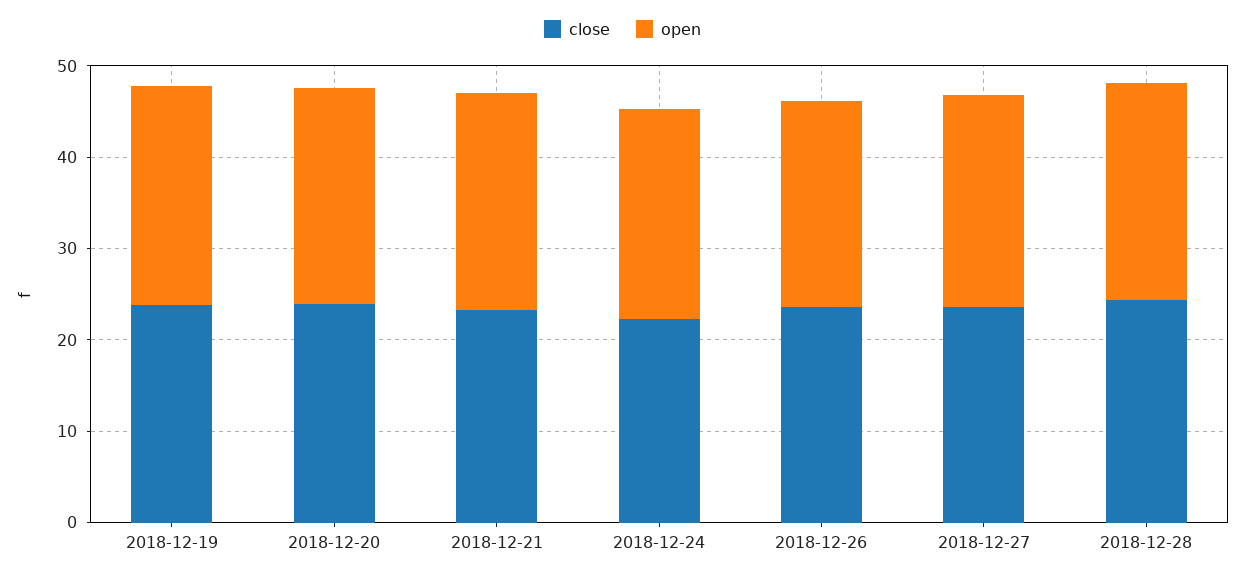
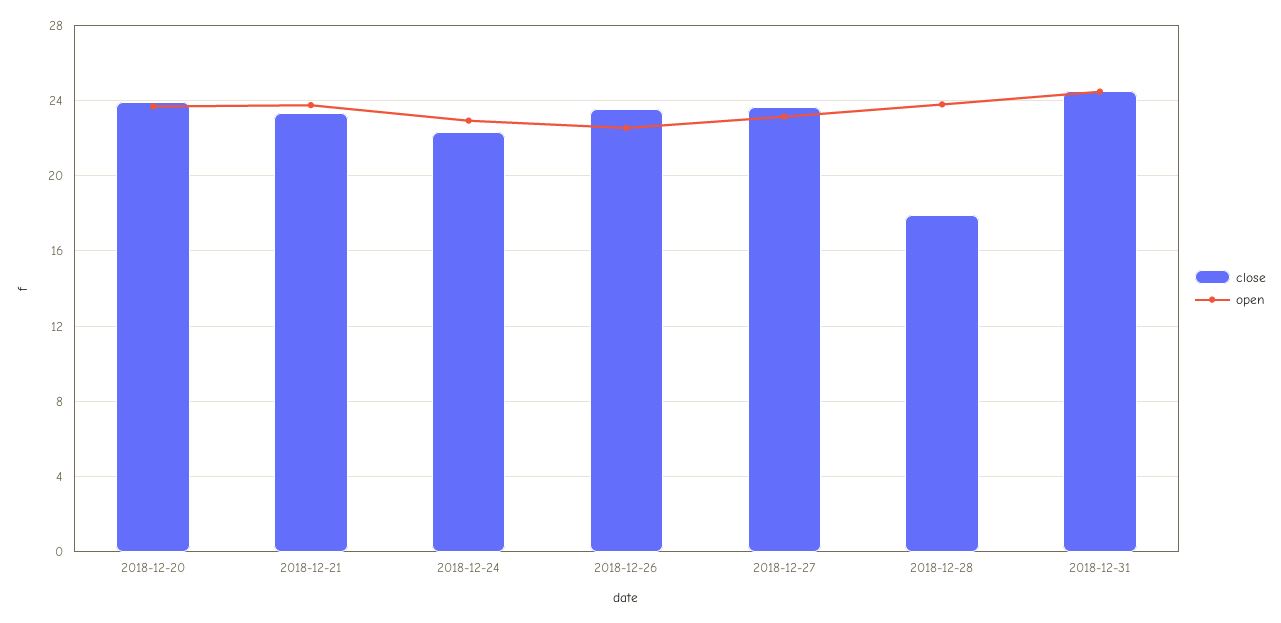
close, 2018-12-19: 24 -> none
open, 2018-12-19: 24 -> none
close, 2018-12-28: 24 -> 18
close, 2018-12-31: none -> 24.5
open, 2018-12-31: none -> 24.5

